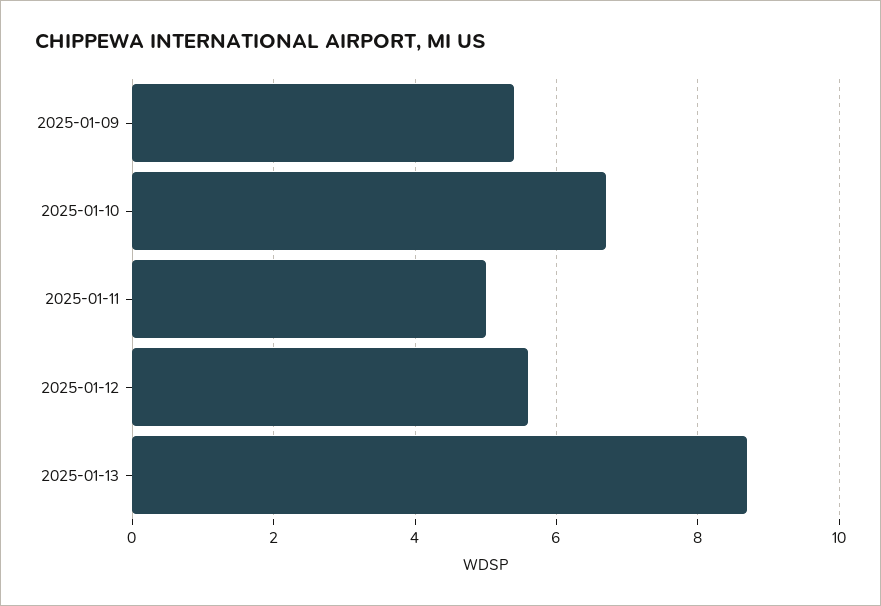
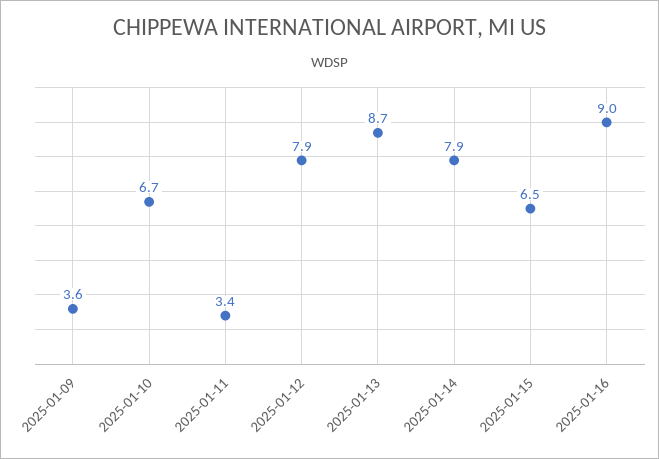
2025-01-09: 5.5 -> 3.6
2025-01-11: 5 -> 3.4
2025-01-12: 5.5 -> 7.9
2025-01-14: none -> 7.9
2025-01-15: none -> 6.5
2025-01-16: none -> 9

